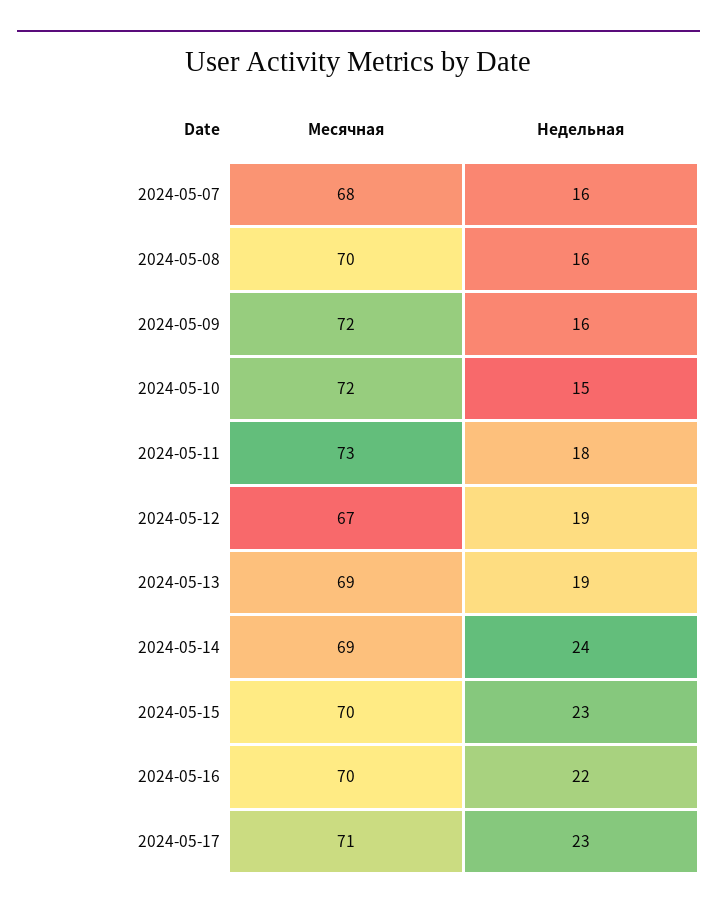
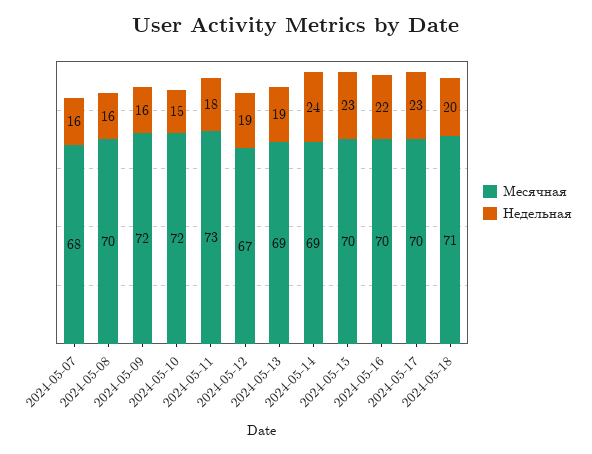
Месячная, 2024-05-17: 71 -> 70
Месячная, 2024-05-18: none -> 71
Недельная, 2024-05-18: none -> 20

